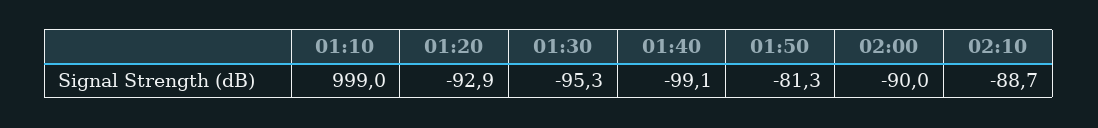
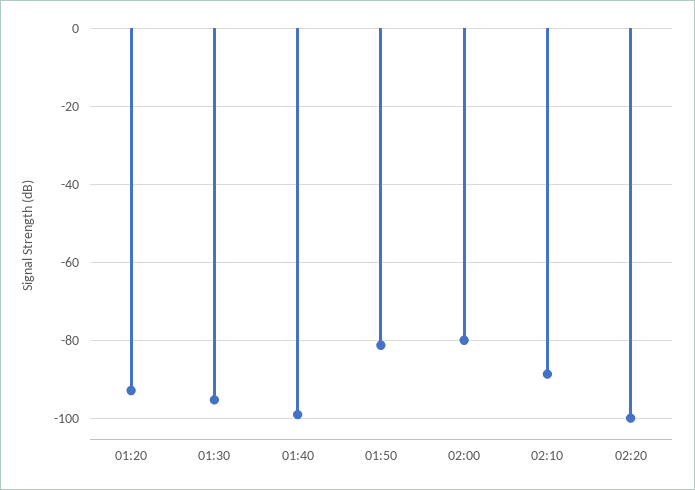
01:10: 999 -> none
02:00: -90 -> -80
02:20: none -> -100

